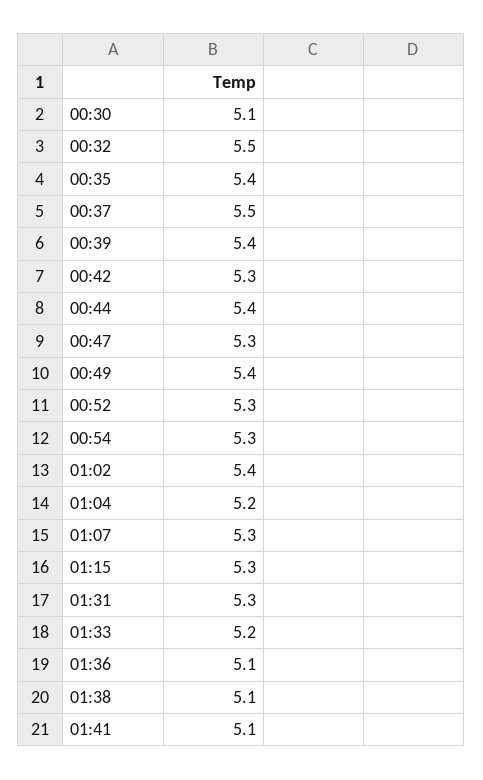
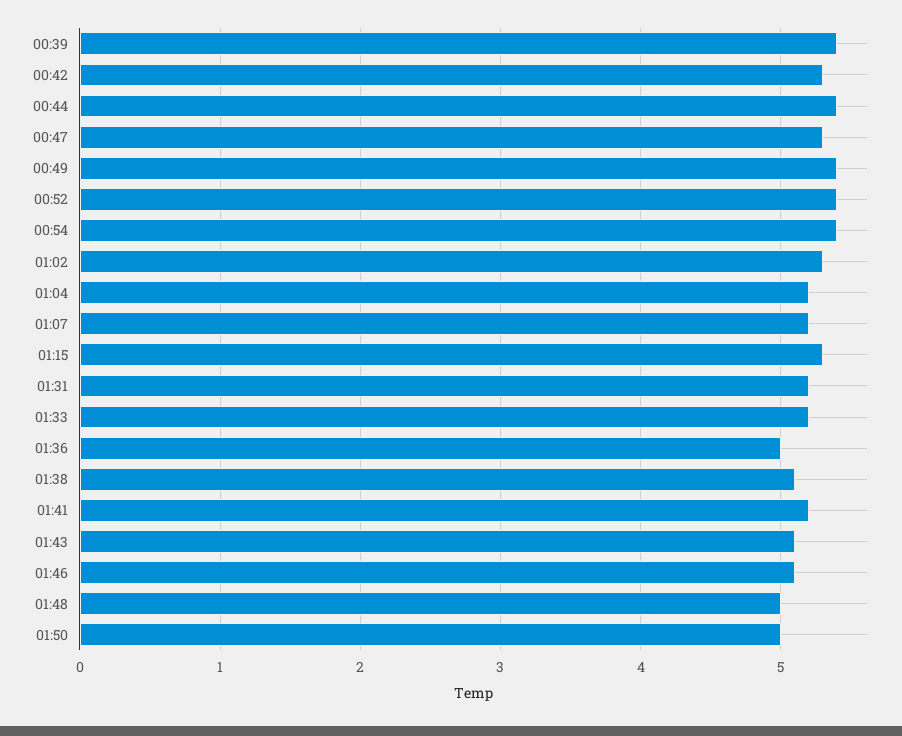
00:30: 5.1 -> none
00:32: 5.5 -> none
00:35: 5.4 -> none
00:37: 5.5 -> none
00:52: 5.3 -> 5.4
00:54: 5.3 -> 5.4
01:02: 5.4 -> 5.3
01:07: 5.3 -> 5.2
01:31: 5.3 -> 5.2
01:36: 5.1 -> 5
01:41: 5.1 -> 5.2
01:43: none -> 5.1
01:46: none -> 5.1
01:48: none -> 5
01:50: none -> 5

